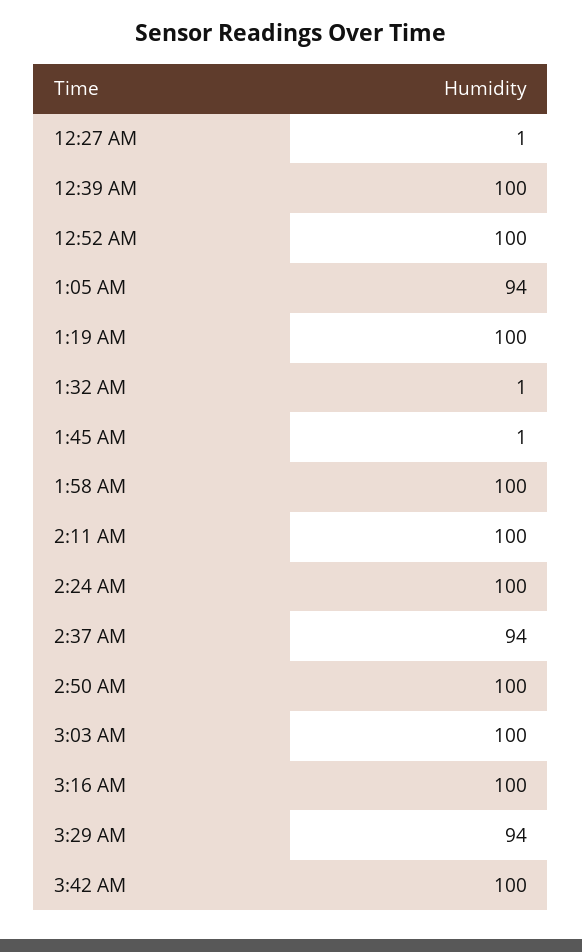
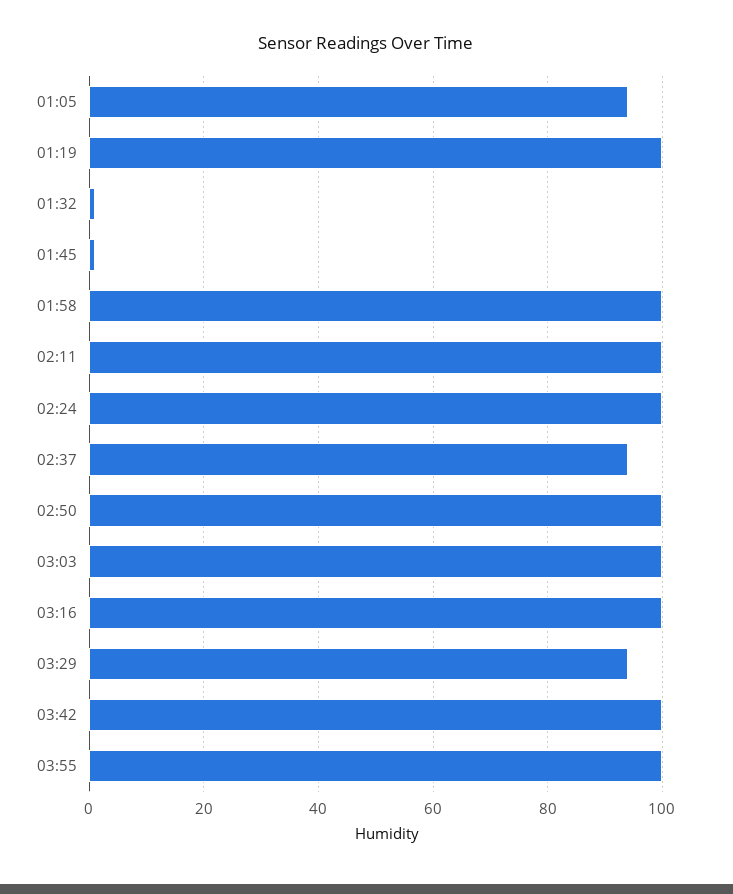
12:27 AM: 1 -> none
12:39 AM: 100 -> none
12:52 AM: 100 -> none
03:55: none -> 100

